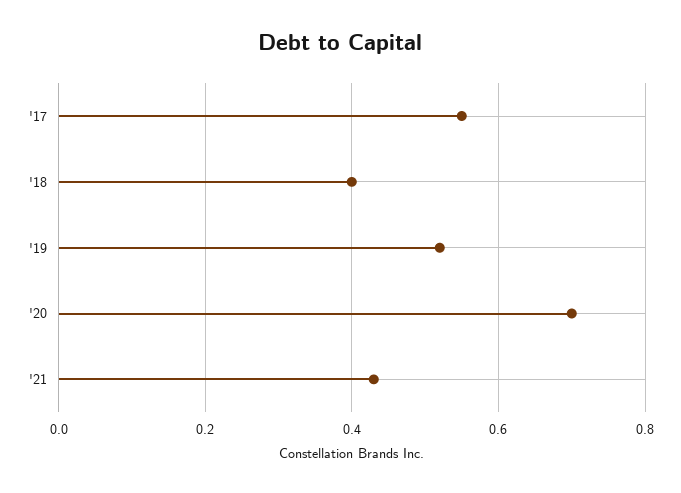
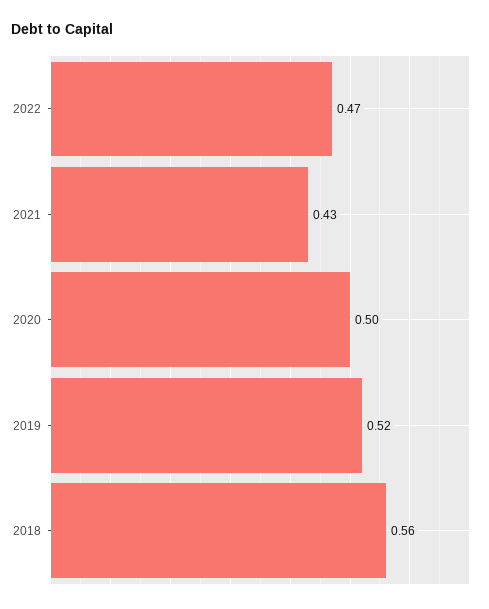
'17: 0.55 -> none
'18: 0.4 -> 0.56
'20: 0.7 -> 0.5
2022: none -> 0.47

